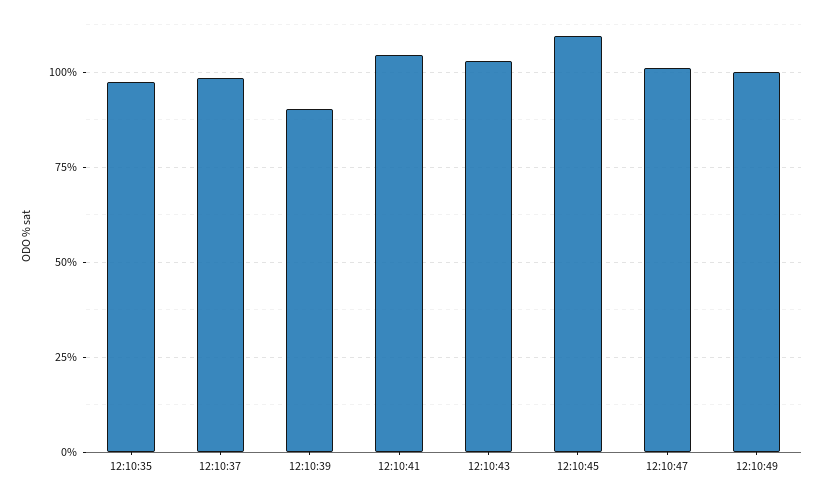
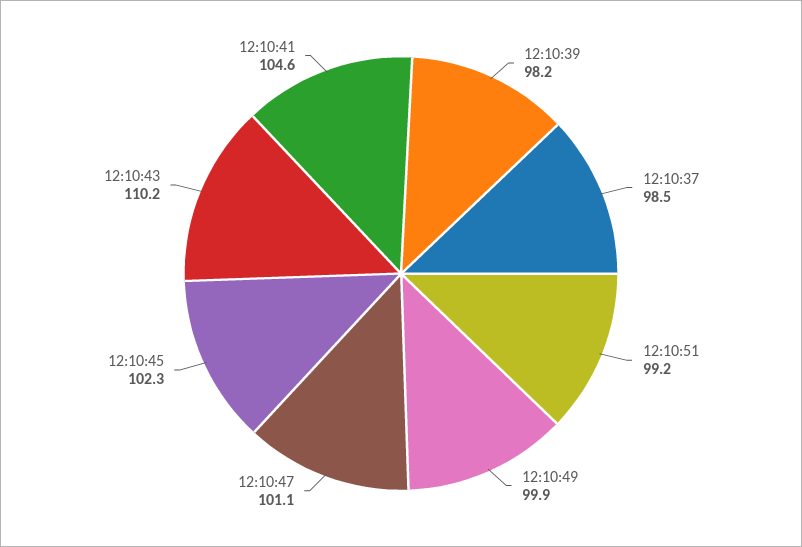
12:10:35: 97.5 -> none
12:10:39: 90 -> 98.2
12:10:43: 102.5 -> 110.2
12:10:45: 110 -> 102.3
12:10:51: none -> 99.2

